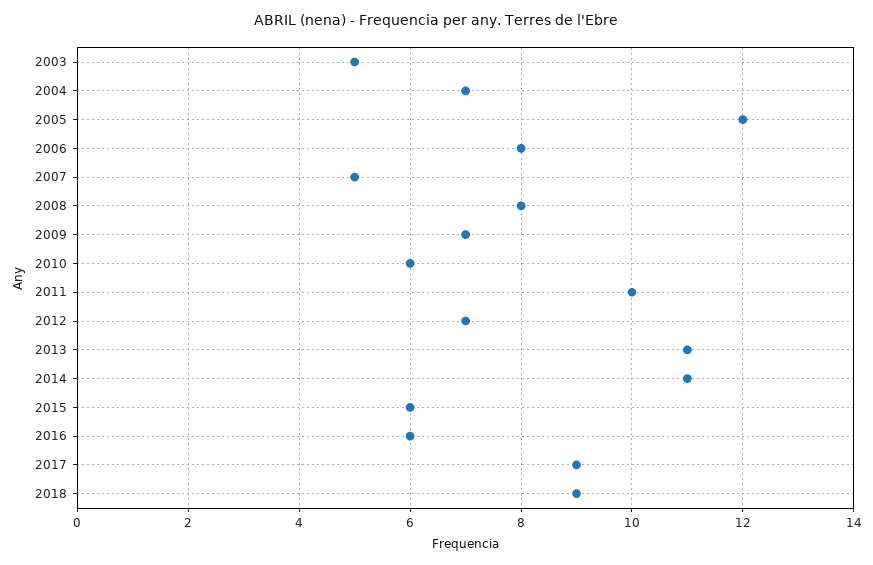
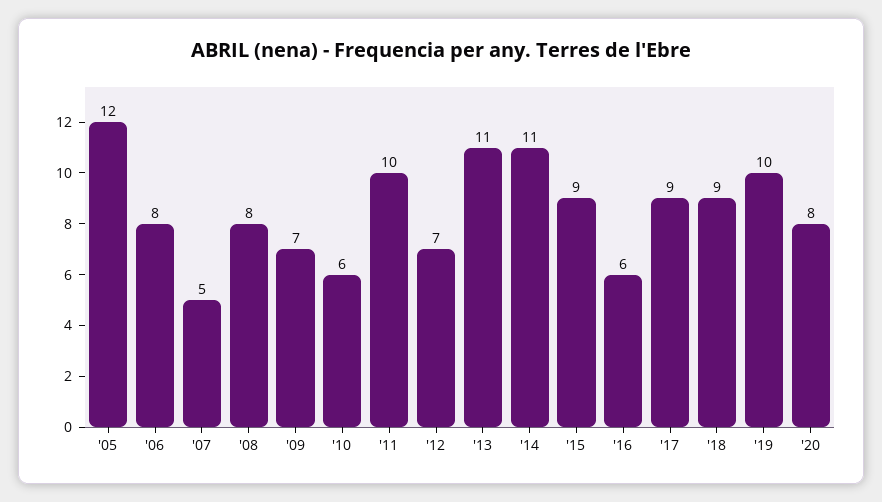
2003: 5 -> none
2004: 7 -> none
2015: 6 -> 9
'19: none -> 10
'20: none -> 8

